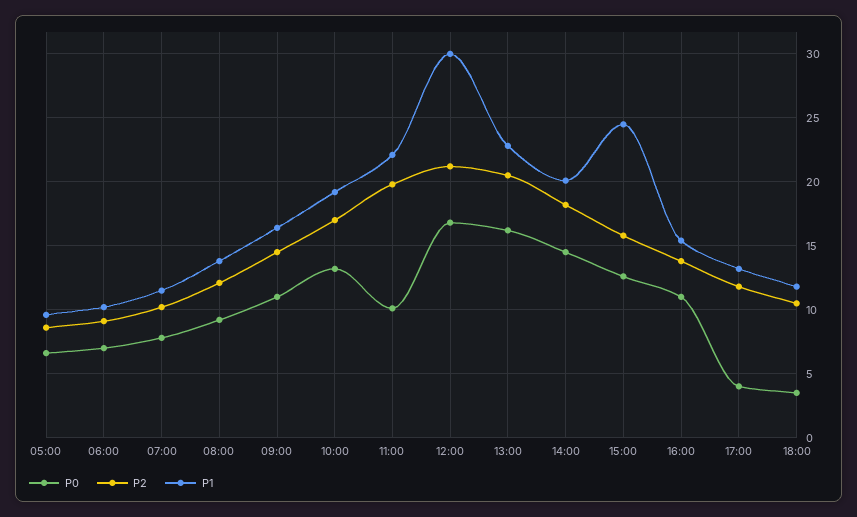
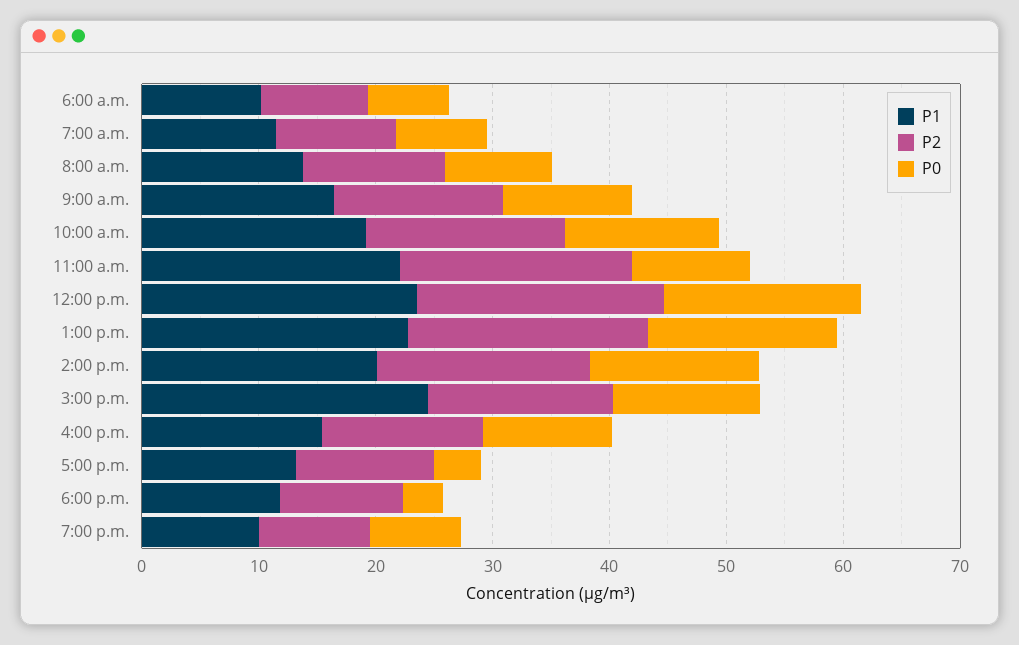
P0, 05:00: 6.5 -> none
P2, 05:00: 8.5 -> none
P1, 05:00: 9.5 -> none
P1, 12:00: 30 -> 24
P1, 7:00 p.m.: none -> 10
P2, 7:00 p.m.: none -> 10
P0, 7:00 p.m.: none -> 8

